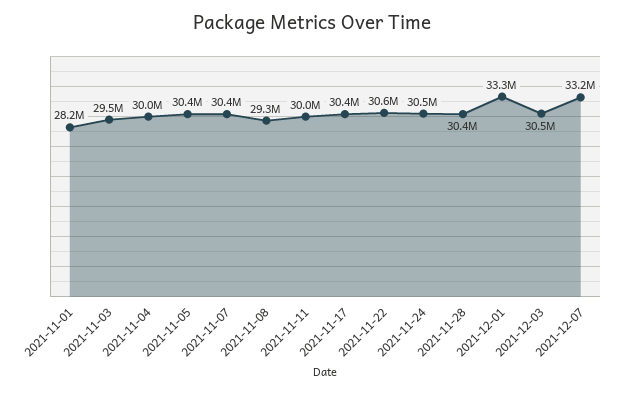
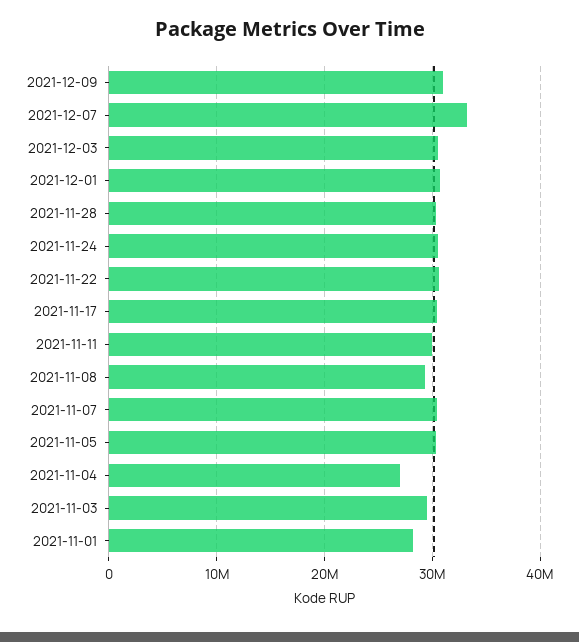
2021-11-04: 30000000 -> 27000000
2021-12-01: 33300000 -> 31000000
2021-12-09: none -> 31000000

